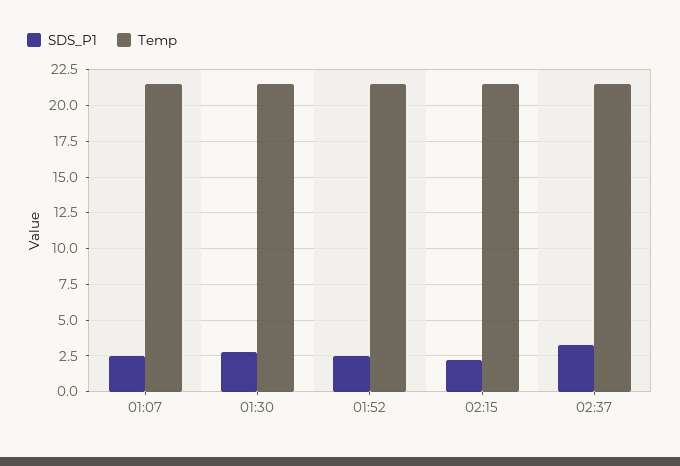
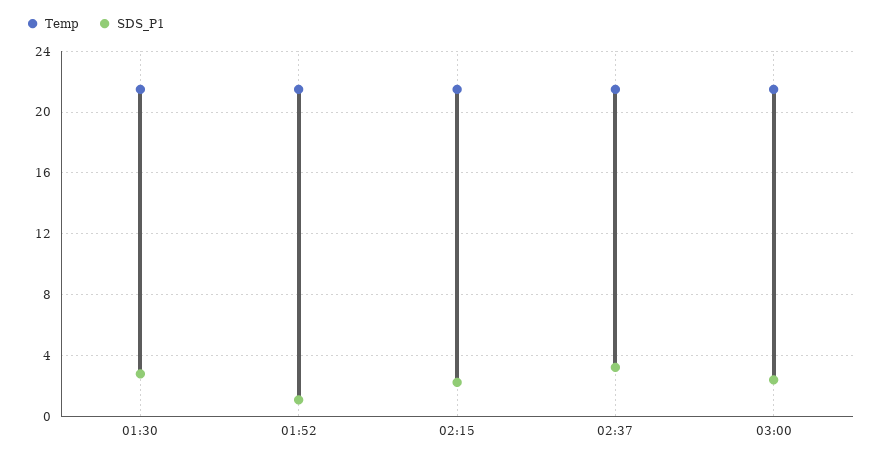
SDS_P1, 01:07: 2.5 -> none
Temp, 01:07: 21.5 -> none
SDS_P1, 01:52: 2.5 -> 1
Temp, 03:00: none -> 21.5
SDS_P1, 03:00: none -> 2.5

